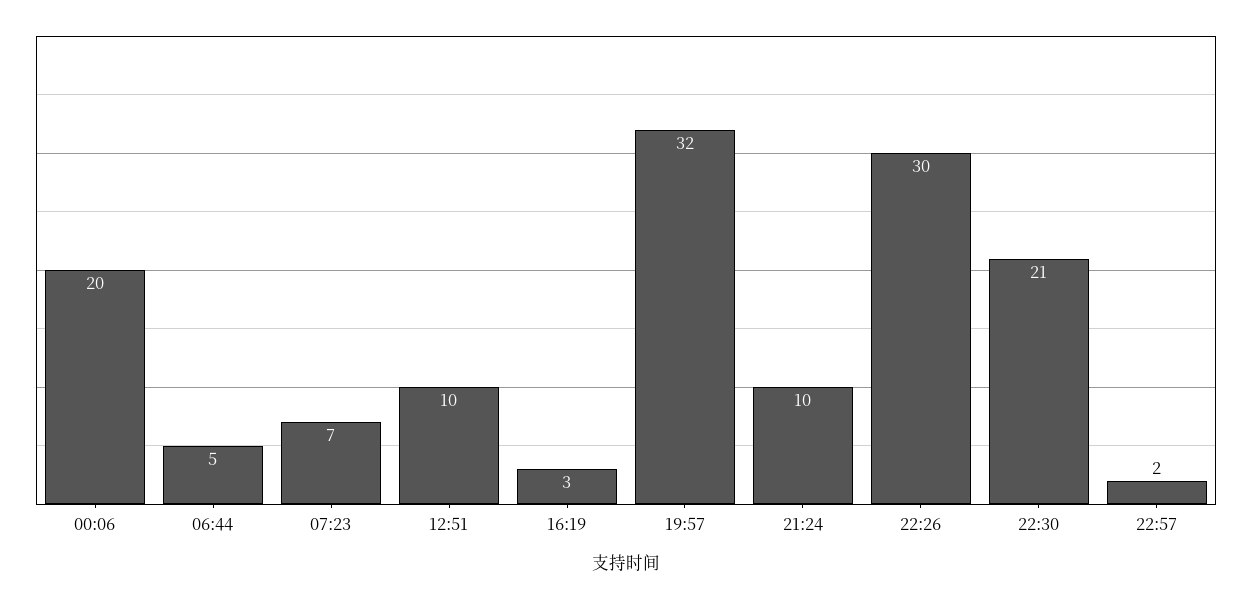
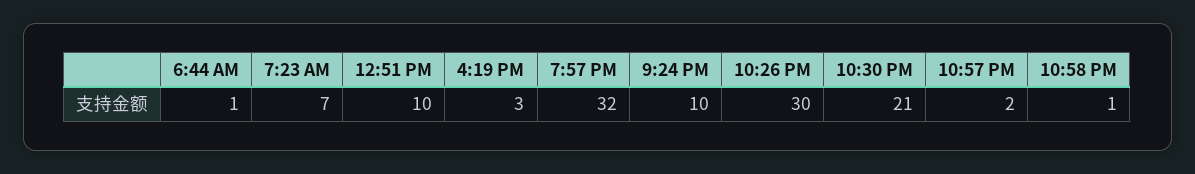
00:06: 20 -> none
06:44: 5 -> 1
10:58 PM: none -> 1

